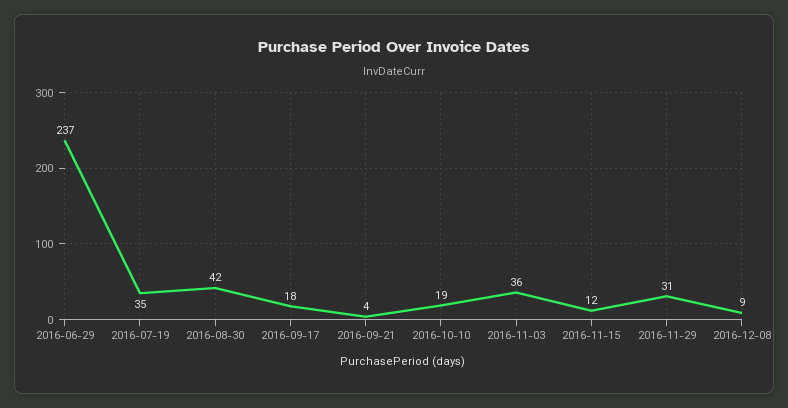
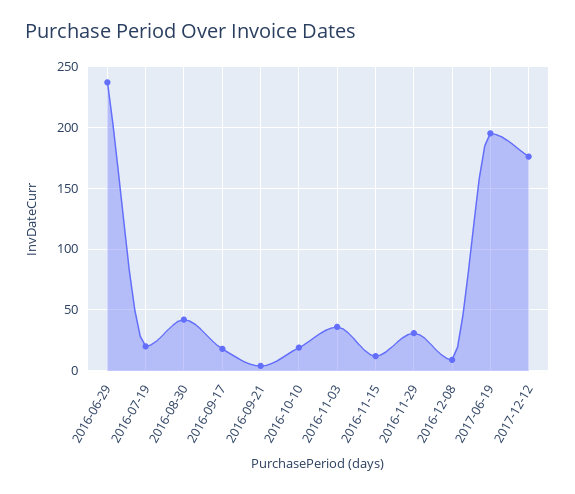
2016-07-19: 35 -> 20
2017-06-19: none -> 195
2017-12-12: none -> 175

